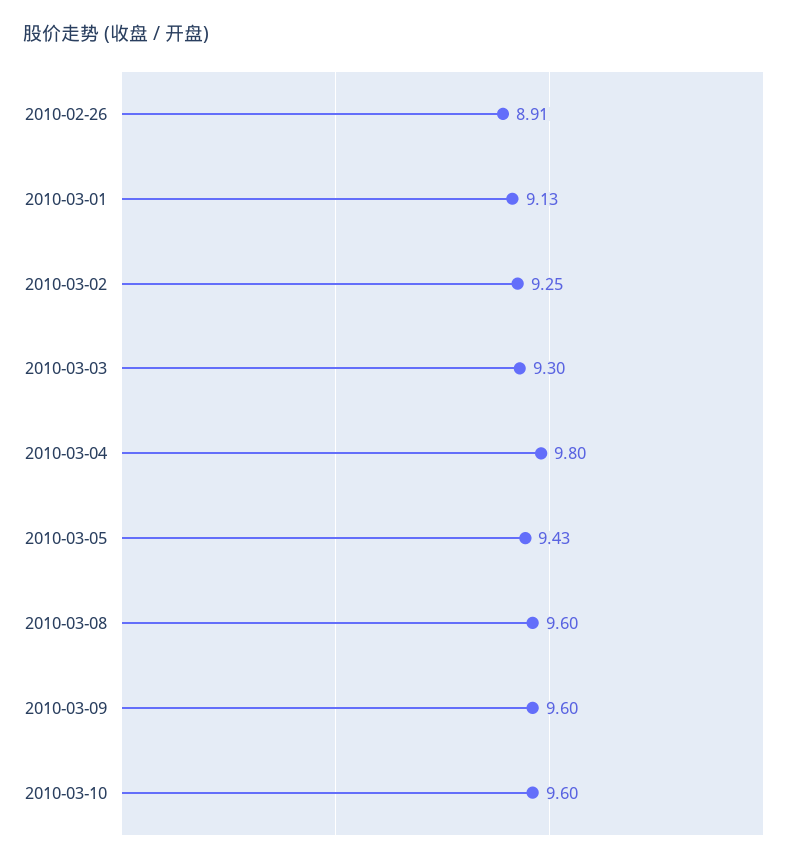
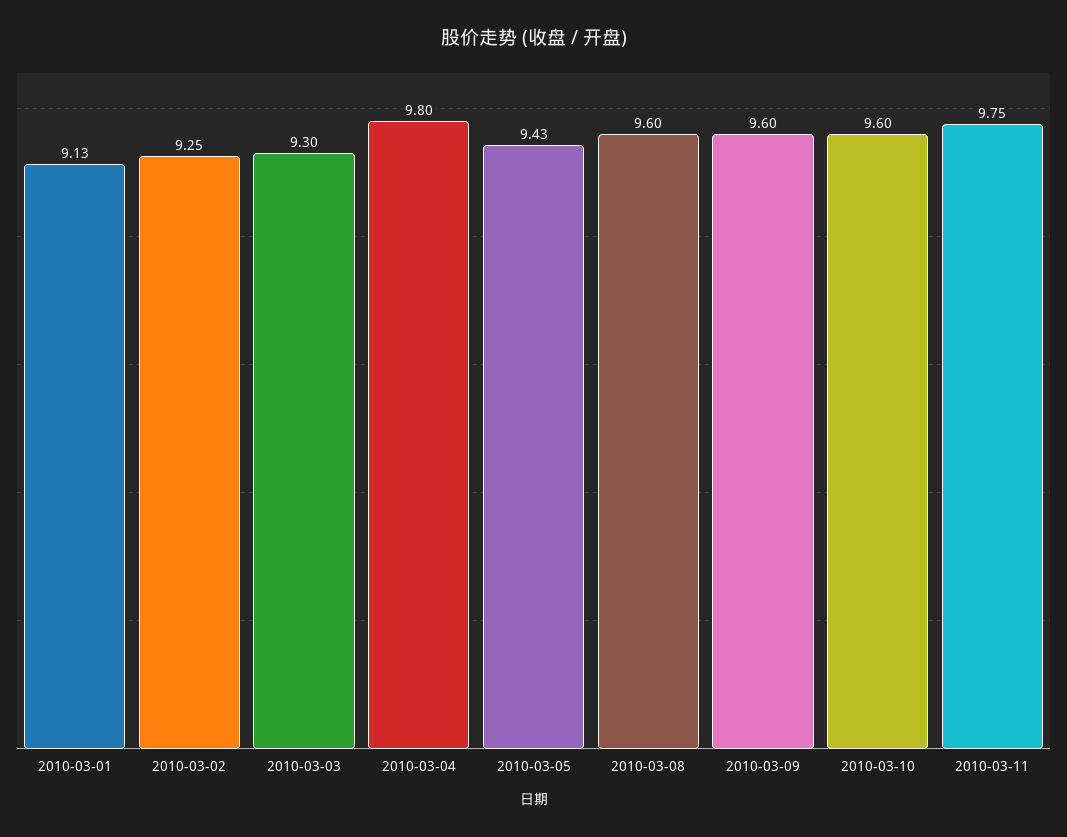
2010-02-26: 8.91 -> none
2010-03-11: none -> 9.75

